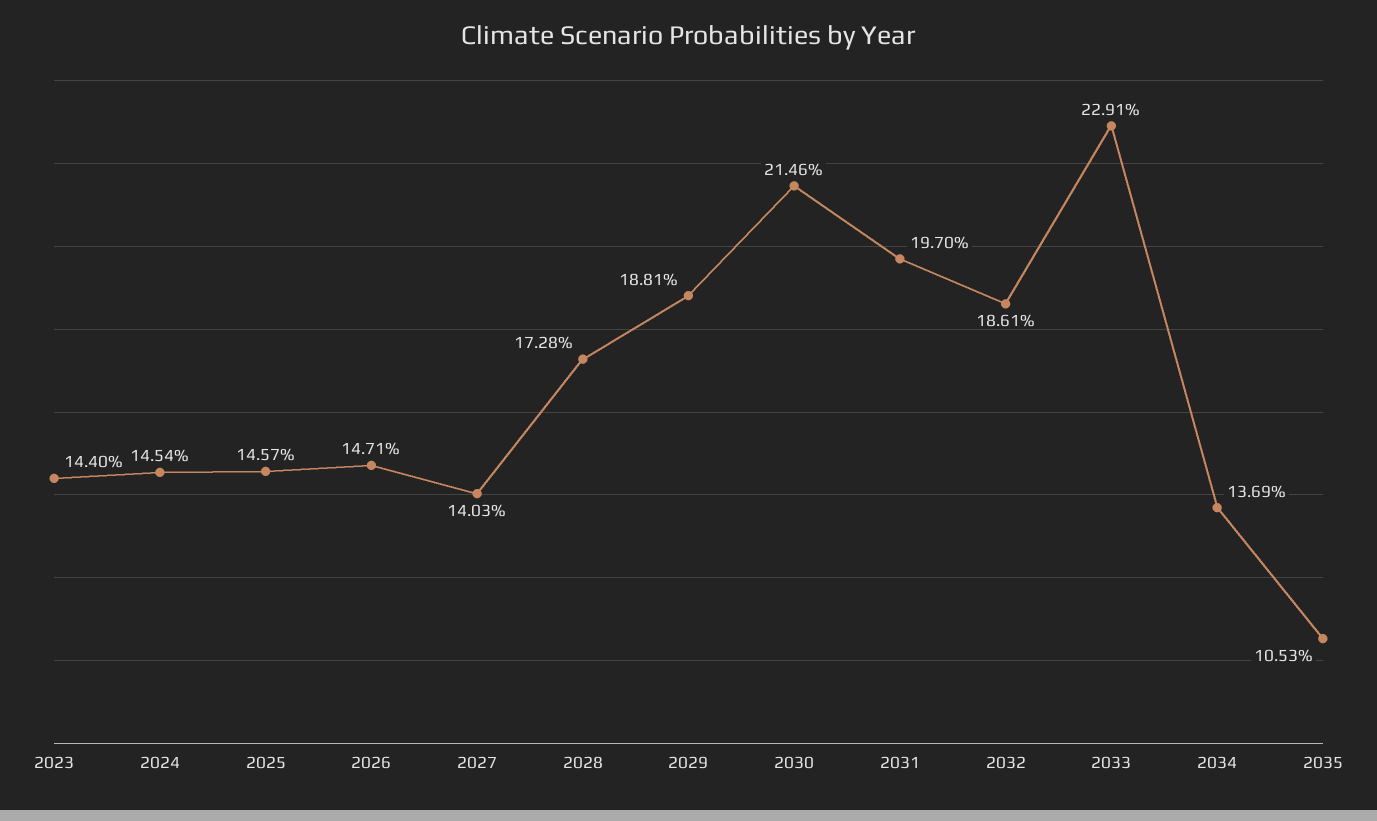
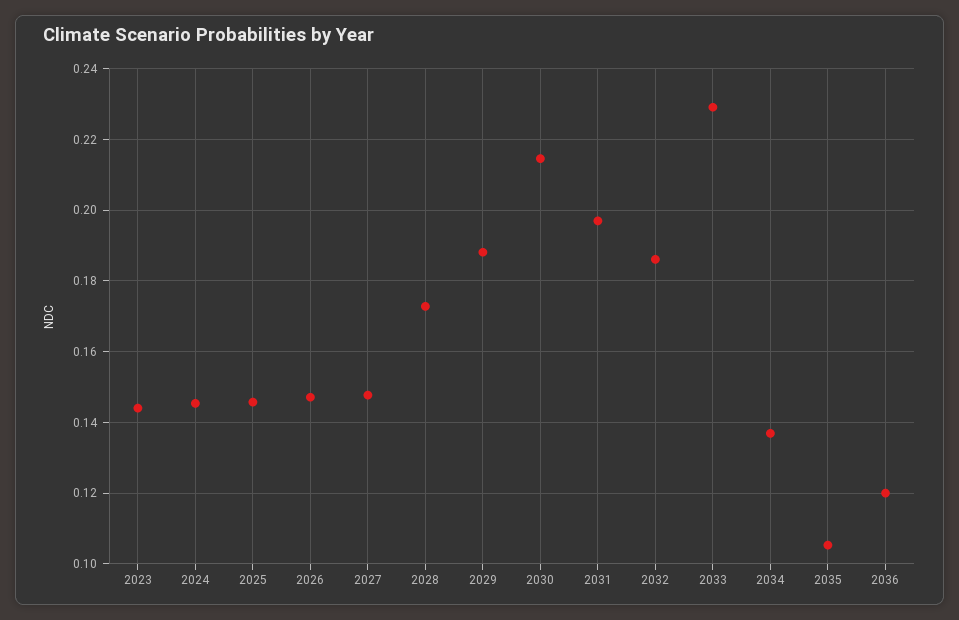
2027: 0.1403 -> 0.148
2036: none -> 0.12

